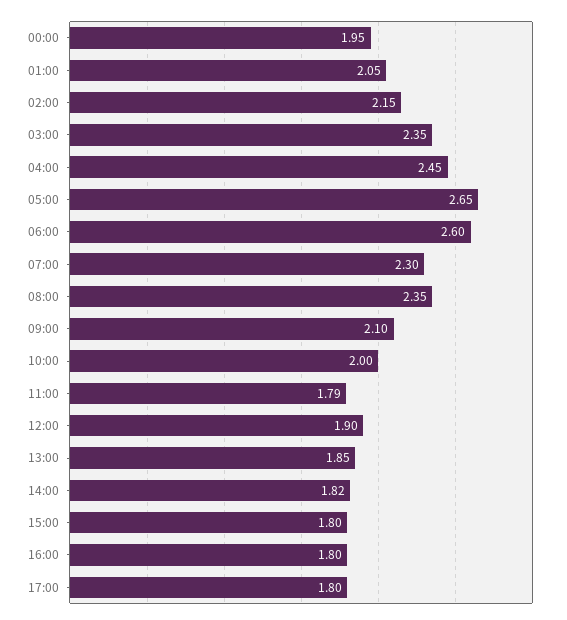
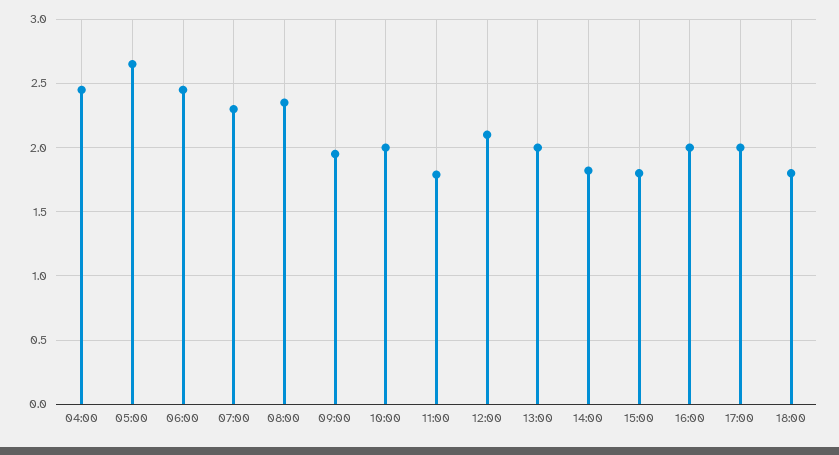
00:00: 1.95 -> none
01:00: 2.05 -> none
02:00: 2.15 -> none
03:00: 2.35 -> none
06:00: 2.6 -> 2.45
09:00: 2.1 -> 1.95
12:00: 1.9 -> 2.1
13:00: 1.85 -> 2
16:00: 1.8 -> 2
17:00: 1.8 -> 2
18:00: none -> 1.8

